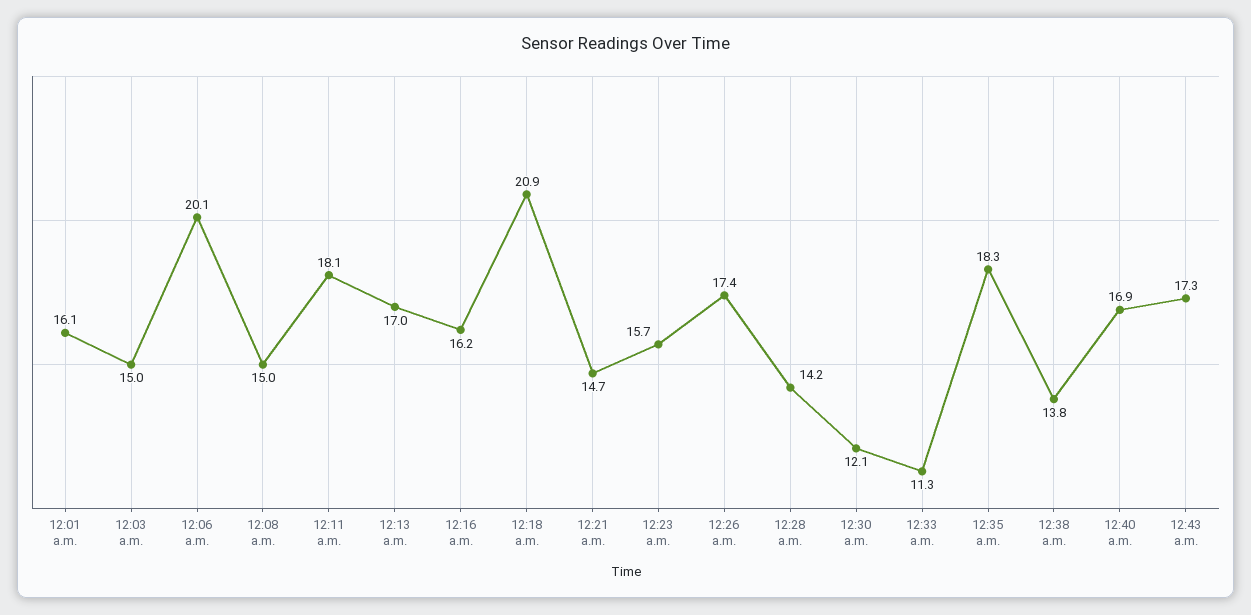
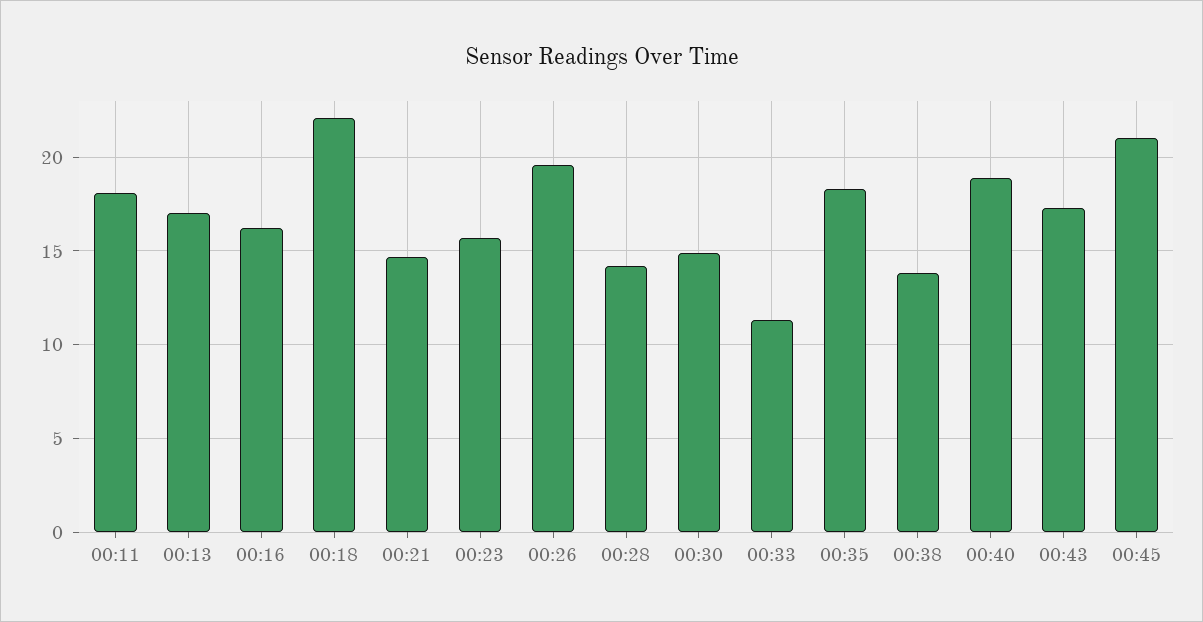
12:01 a.m.: 16.1 -> none
12:03 a.m.: 15 -> none
12:06 a.m.: 20.1 -> none
12:08 a.m.: 15 -> none
12:18 a.m.: 20.9 -> 22
12:26 a.m.: 17.4 -> 19.5
12:30 a.m.: 12.1 -> 15
12:40 a.m.: 16.9 -> 19
00:45: none -> 21

